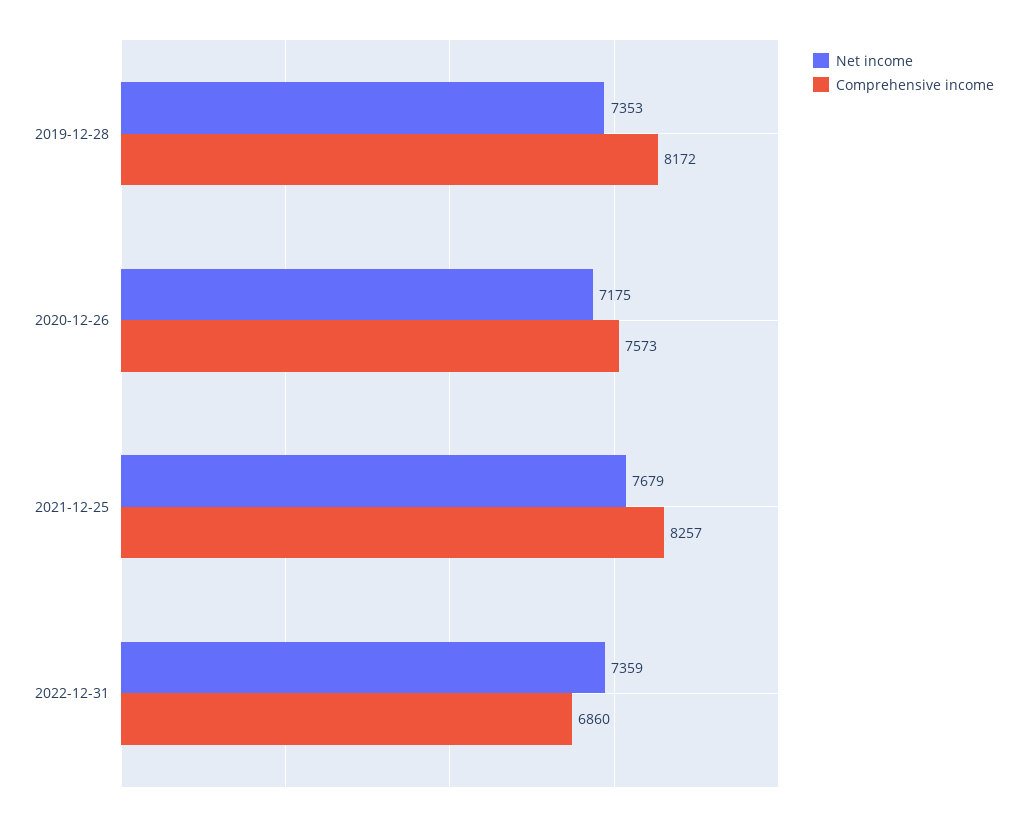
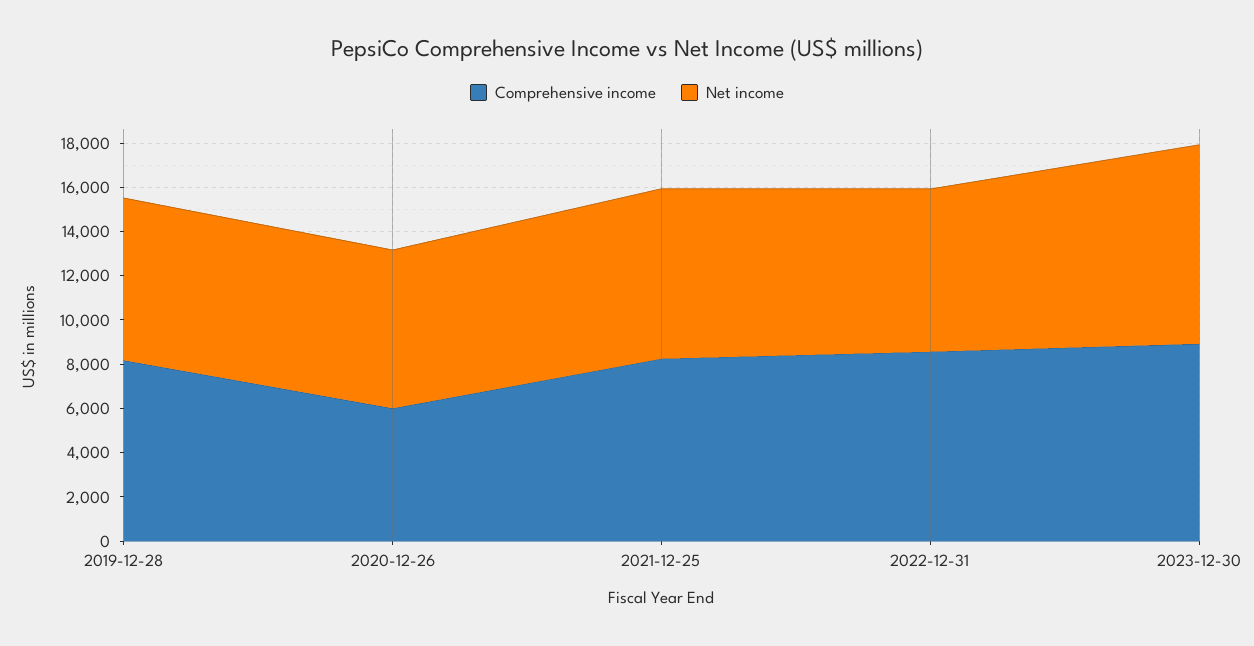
Comprehensive income, 2020-12-26: 7573 -> 6000
Comprehensive income, 2022-12-31: 6860 -> 8500
Comprehensive income, 2023-12-30: none -> 9000
Net income, 2023-12-30: none -> 9000

